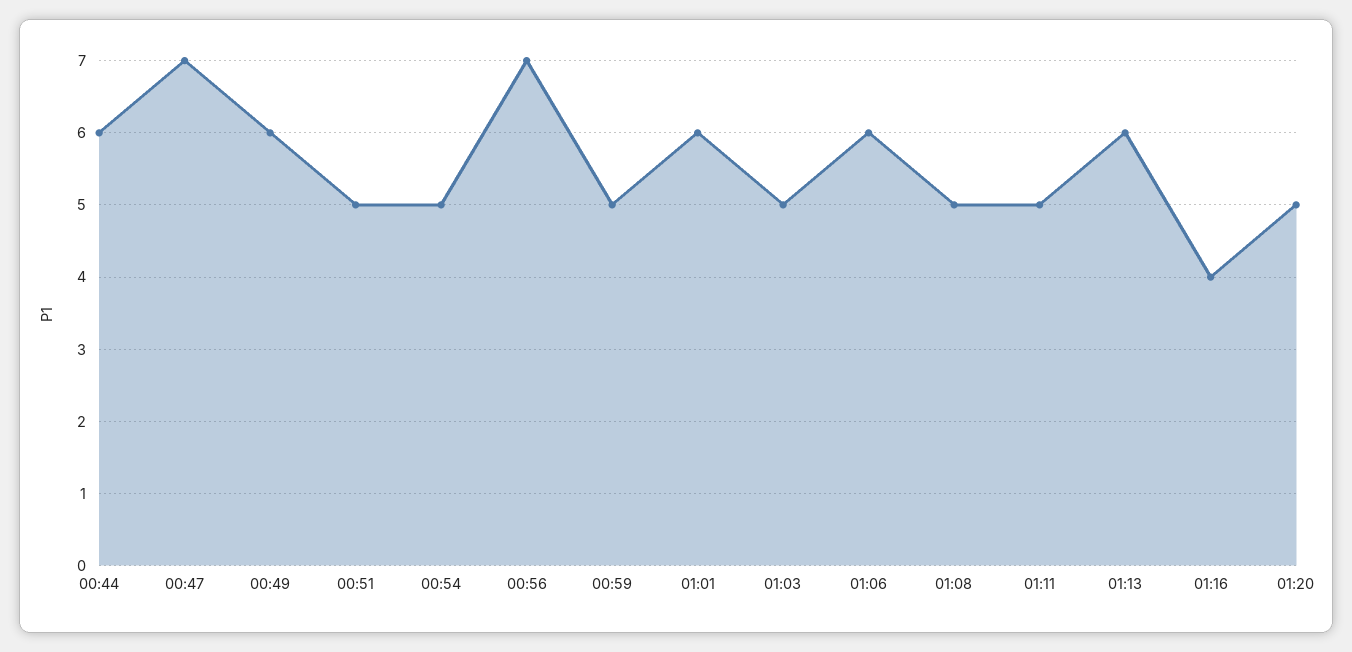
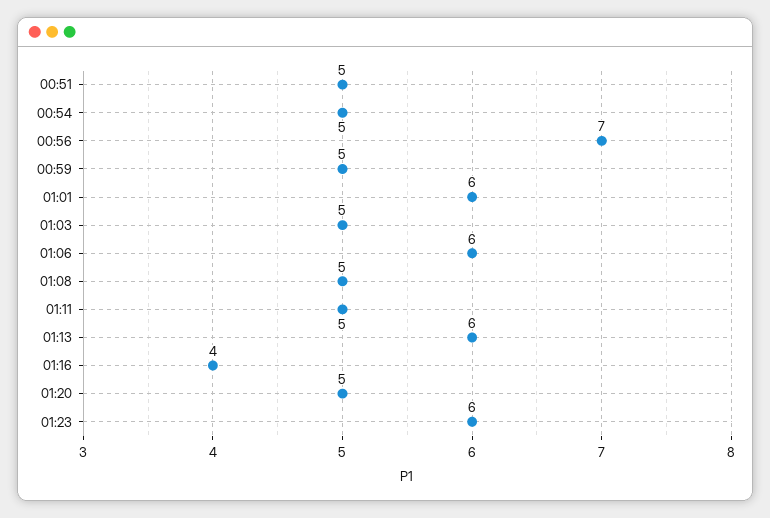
00:44: 6 -> none
00:47: 7 -> none
00:49: 6 -> none
01:23: none -> 6

